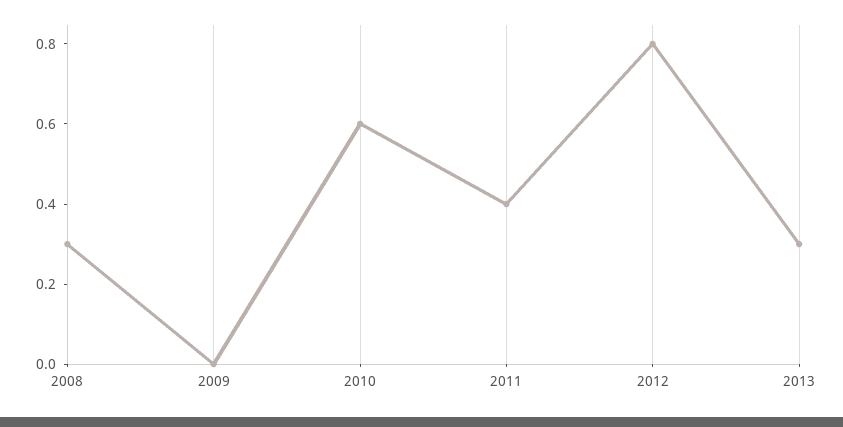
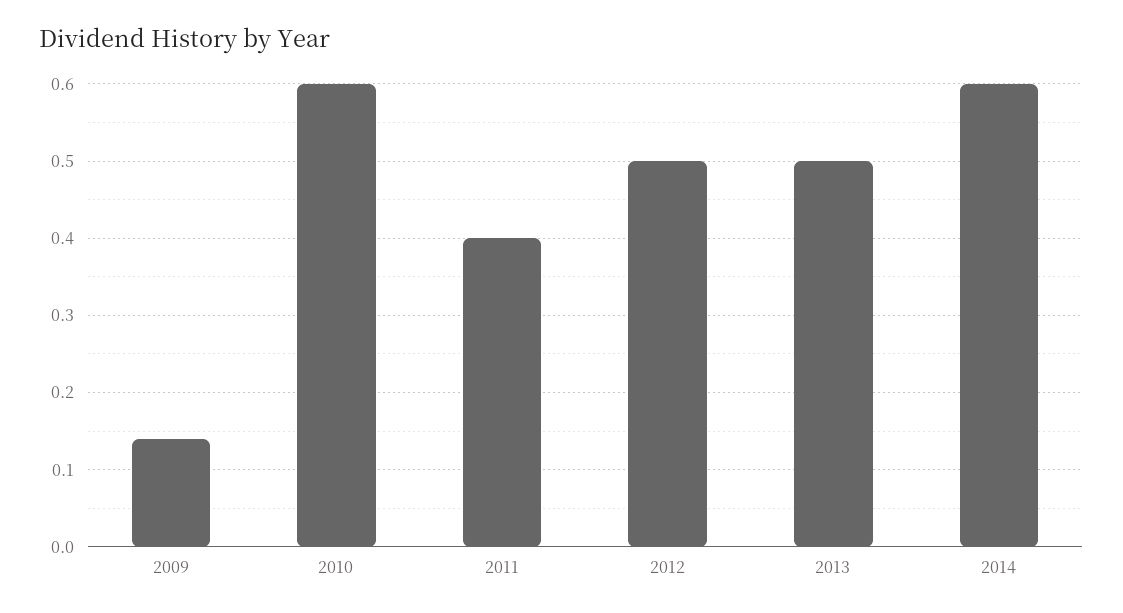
2008: 0.3 -> none
2009: 0 -> 0.14
2012: 0.8 -> 0.5
2013: 0.3 -> 0.5
2014: none -> 0.6

